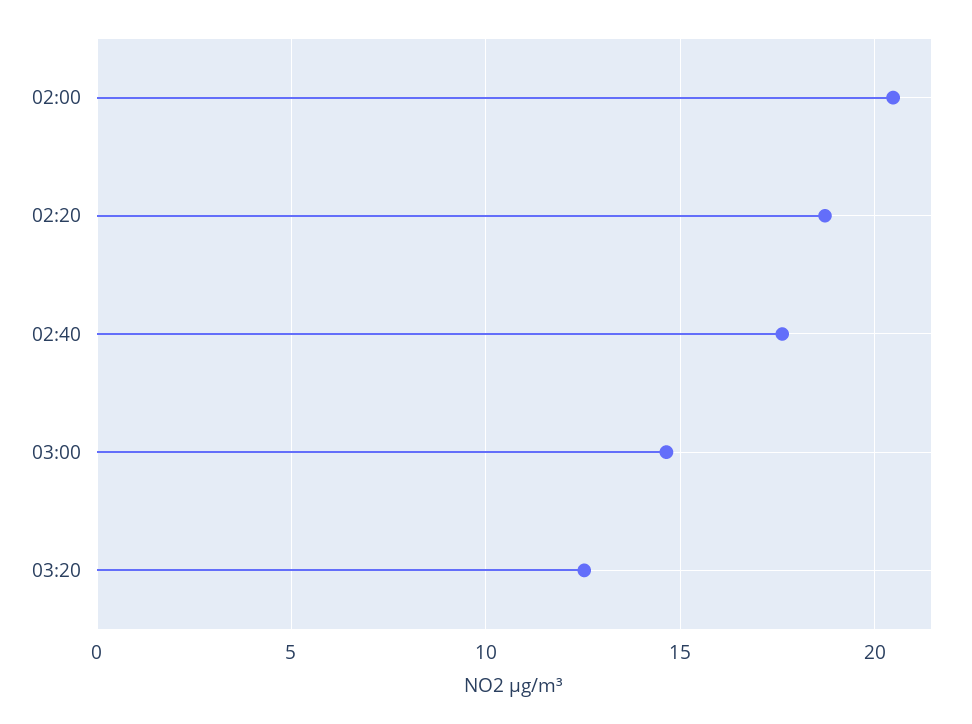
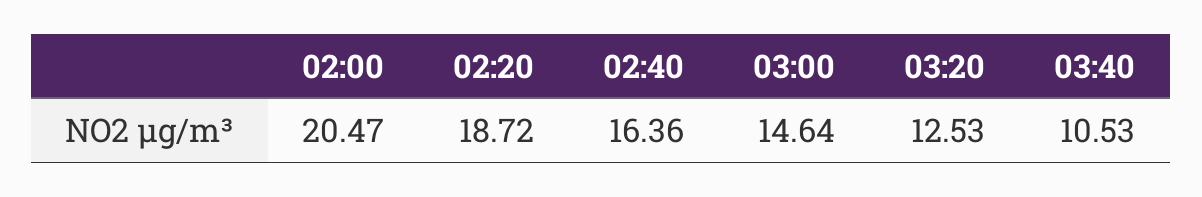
02:40: 17.5 -> 16.36
03:40: none -> 10.53

